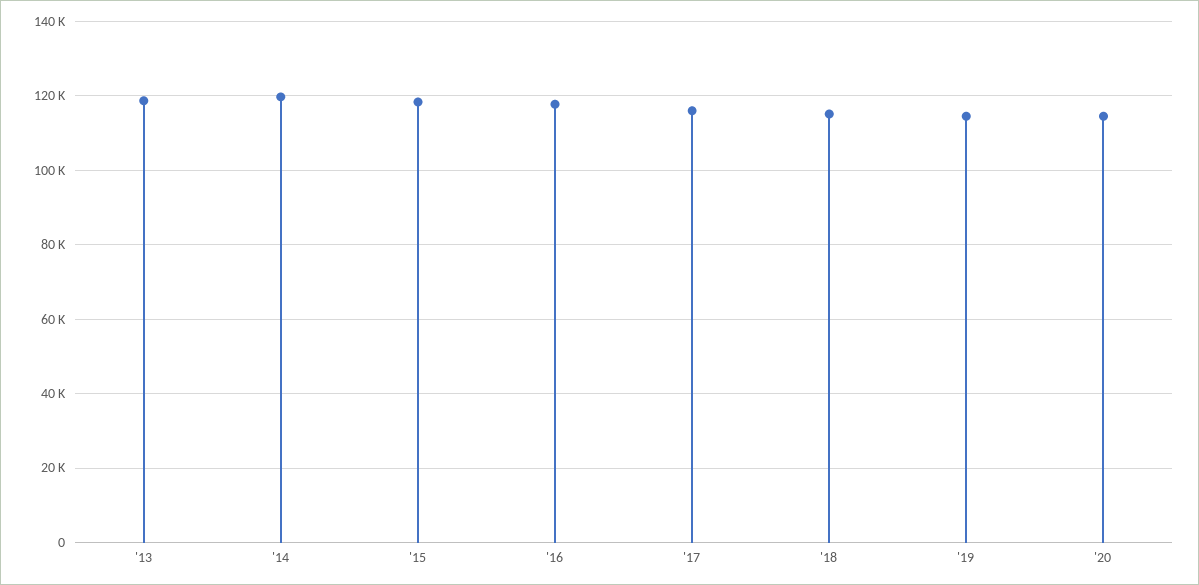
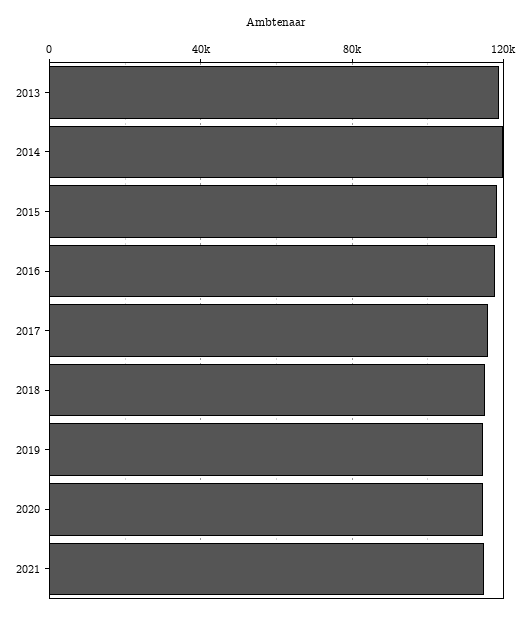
2021: none -> 115000

